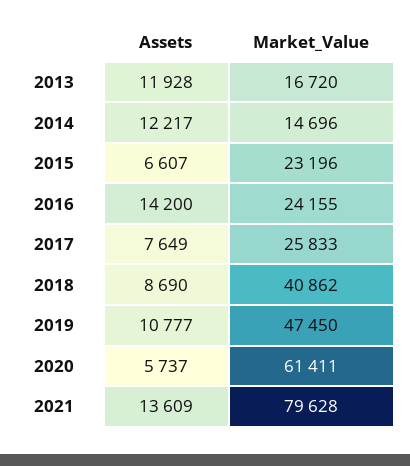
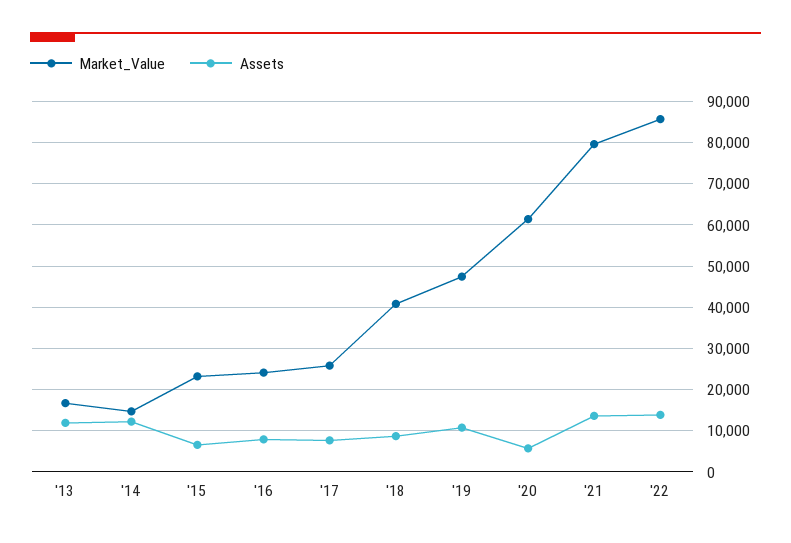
Assets, 2016: 14200 -> 8000
Market_Value, '22: none -> 86000
Assets, '22: none -> 14000

